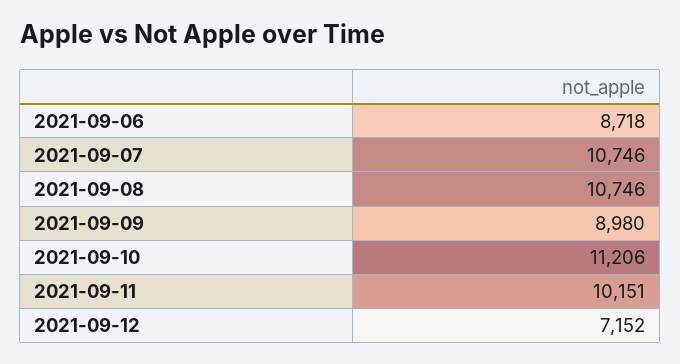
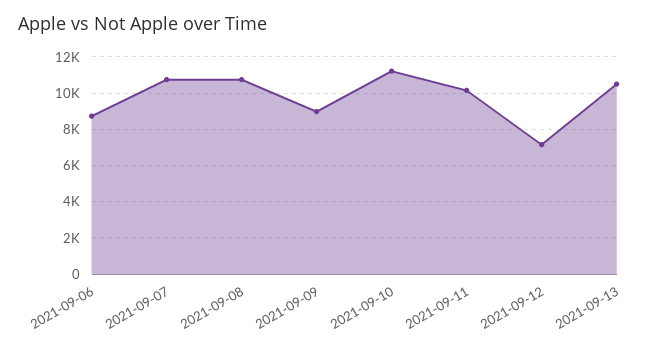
2021-09-13: none -> 10500

